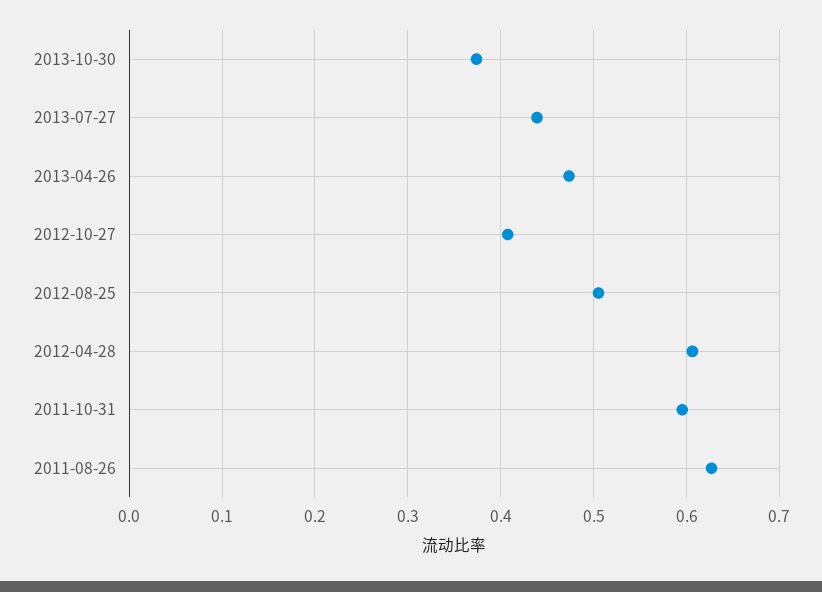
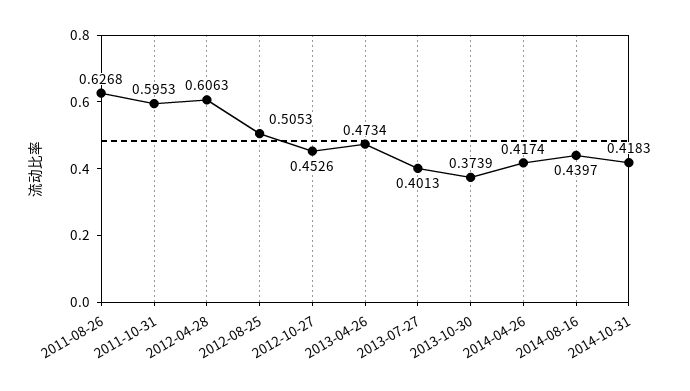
2013-07-27: 0.44 -> 0.4013
2012-10-27: 0.41 -> 0.4526
2014-04-26: none -> 0.4174
2014-08-16: none -> 0.4397
2014-10-31: none -> 0.4183

